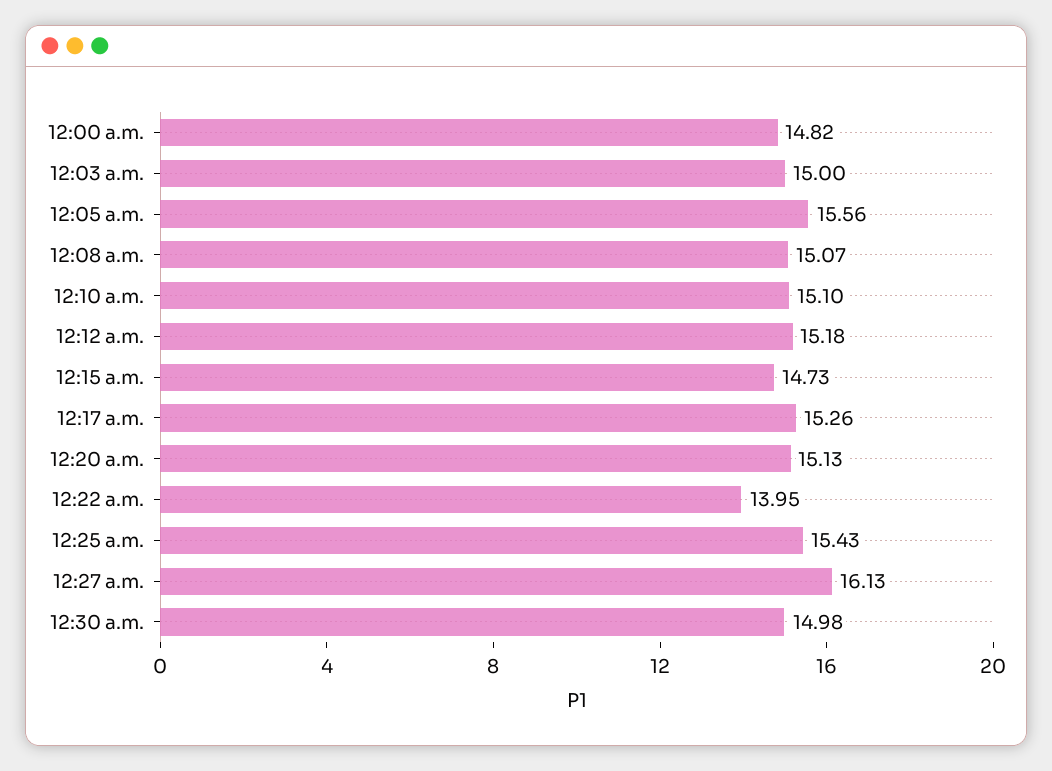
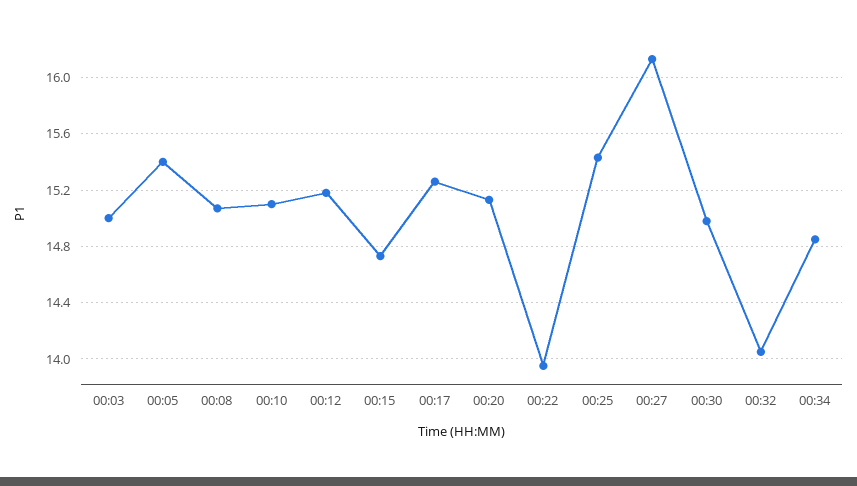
12:00 a.m.: 14.82 -> none
12:05 a.m.: 15.56 -> 15.4
00:32: none -> 14.05
00:34: none -> 14.85

